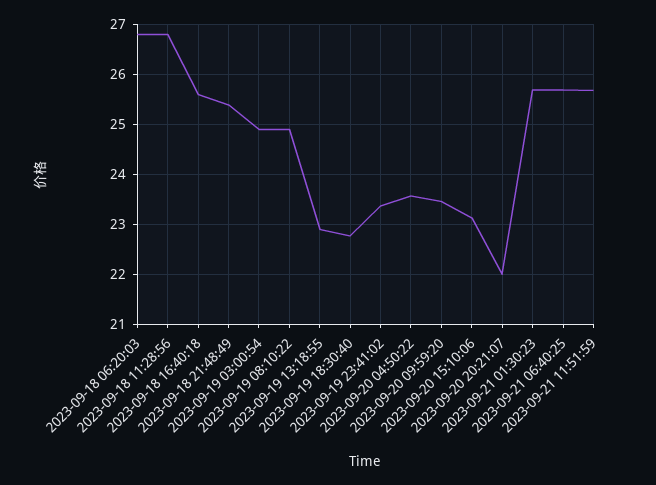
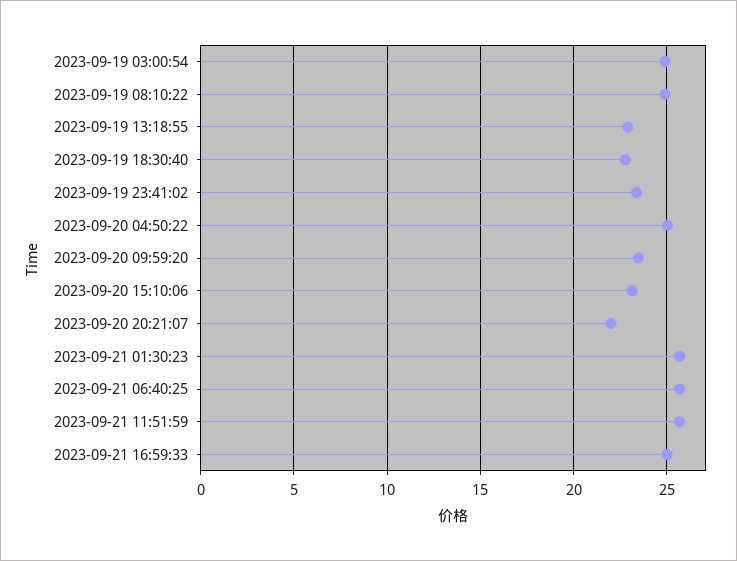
2023-09-18 06:20:03: 26.8 -> none
2023-09-18 11:28:56: 26.8 -> none
2023-09-18 16:40:18: 25.6 -> none
2023-09-18 21:48:49: 25.4 -> none
2023-09-20 04:50:22: 23.6 -> 25
2023-09-21 16:59:33: none -> 25

